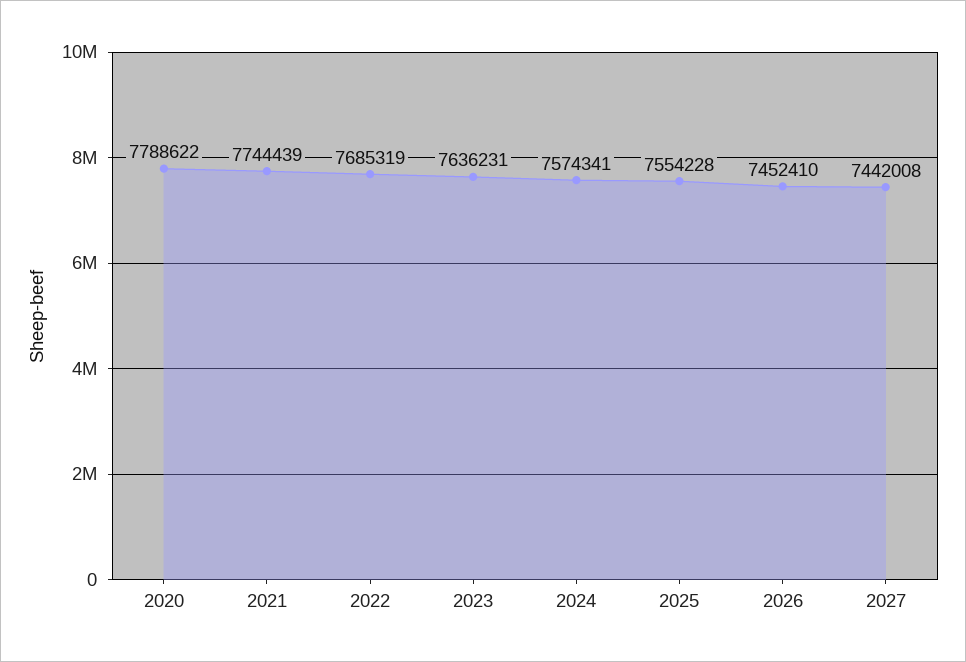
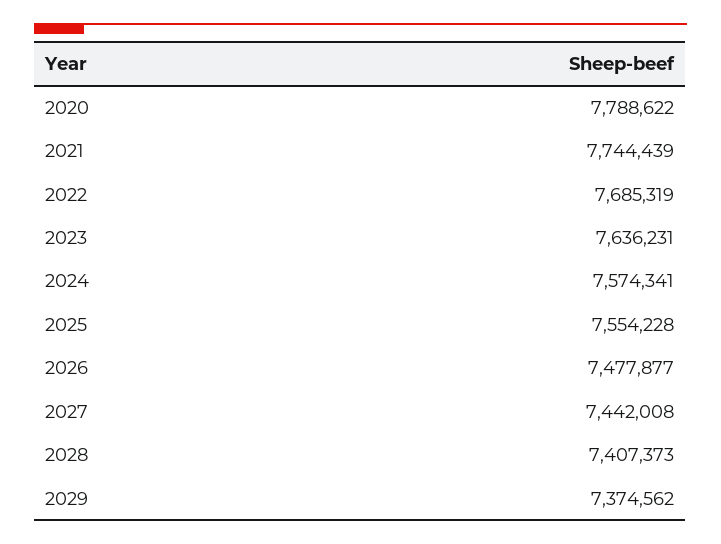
2026: 7452410 -> 7477877
2028: none -> 7407373
2029: none -> 7374562

